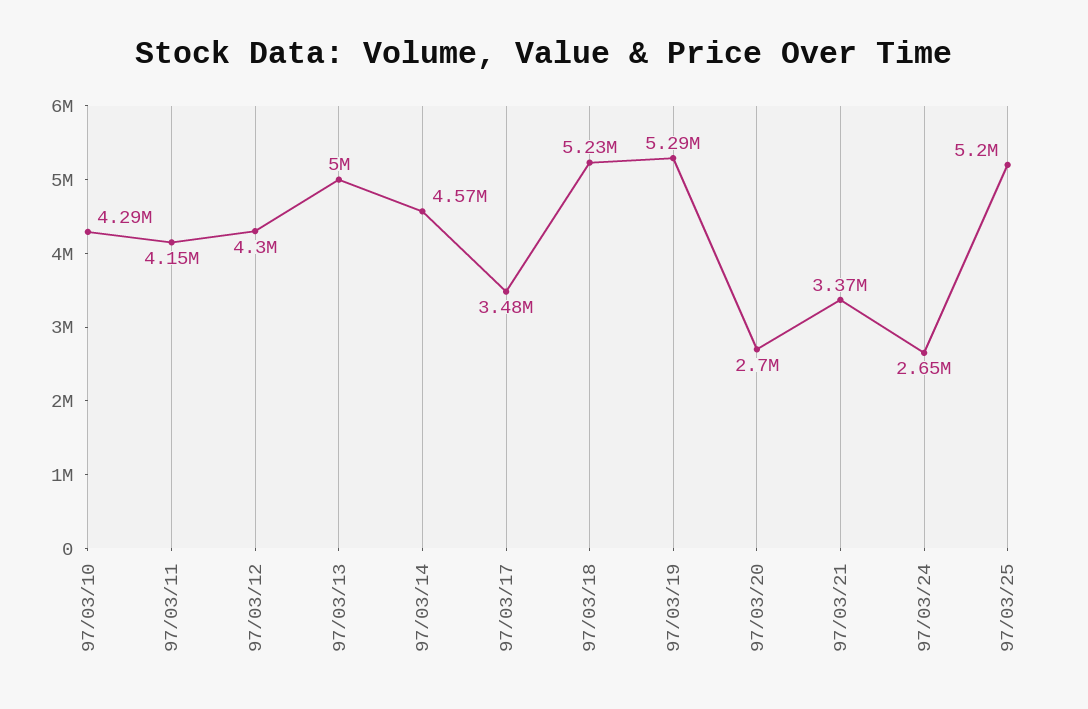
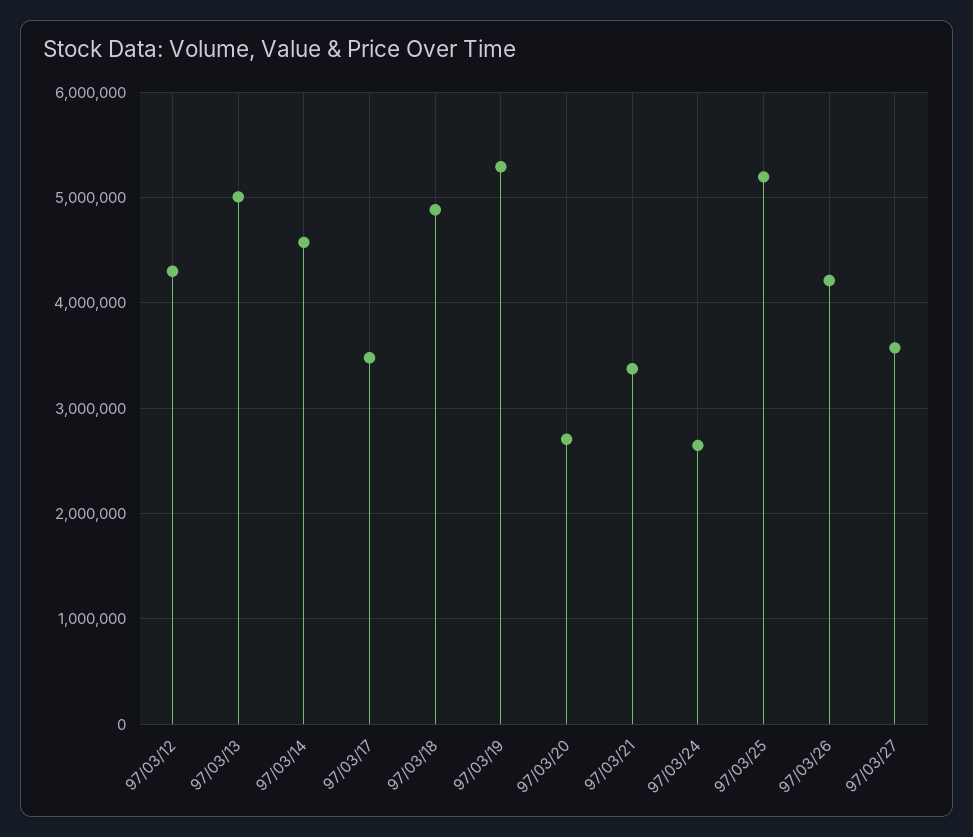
97/03/10: 4290000 -> none
97/03/11: 4150000 -> none
97/03/18: 5230000 -> 4900000
97/03/26: none -> 4200000
97/03/27: none -> 3600000

